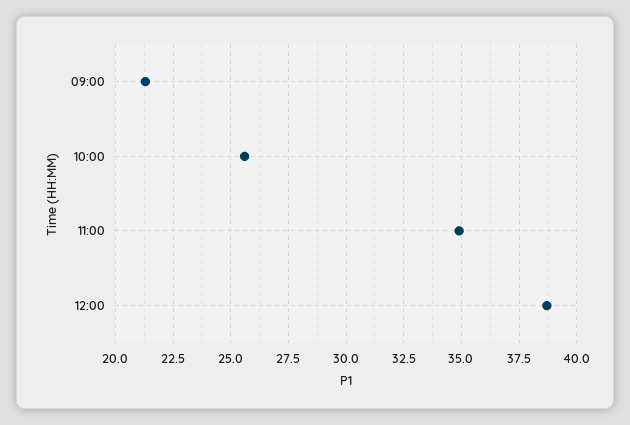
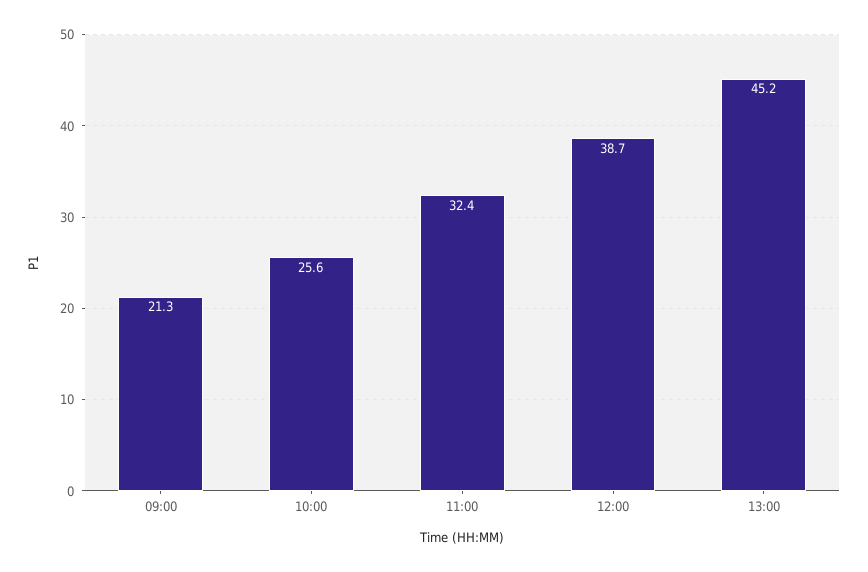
11:00: 35 -> 32.4
13:00: none -> 45.2

